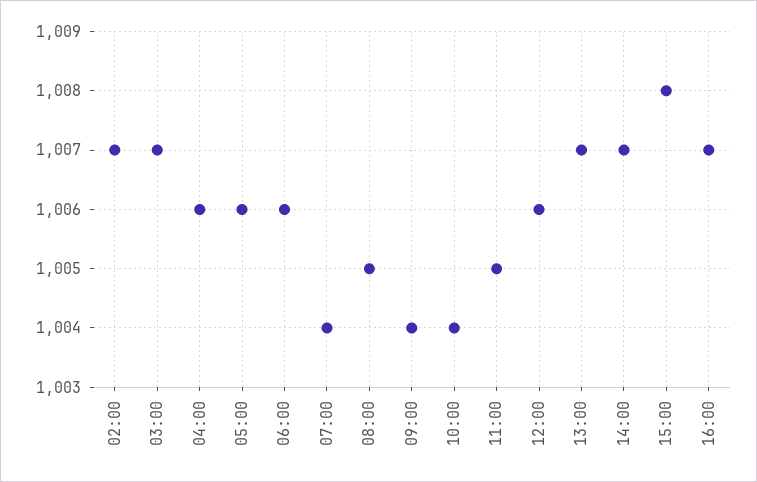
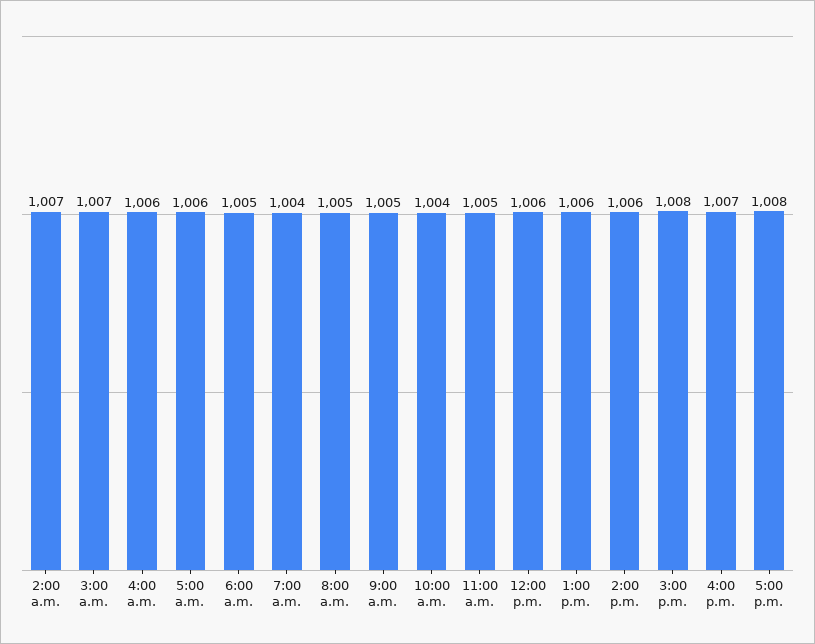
06:00: 1006 -> 1005
09:00: 1004 -> 1005
13:00: 1007 -> 1006
14:00: 1007 -> 1006
5:00 p.m.: none -> 1008

